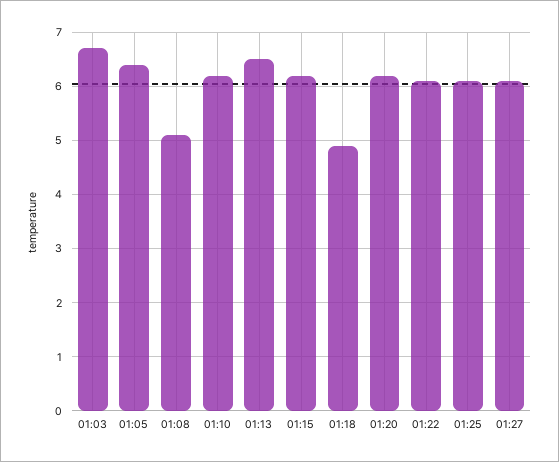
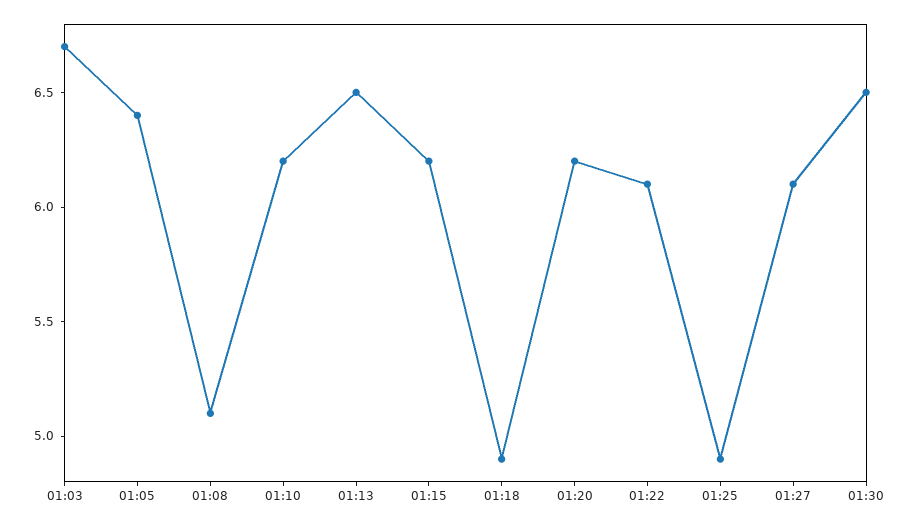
01:25: 6 -> 4.9
01:30: none -> 6.5

